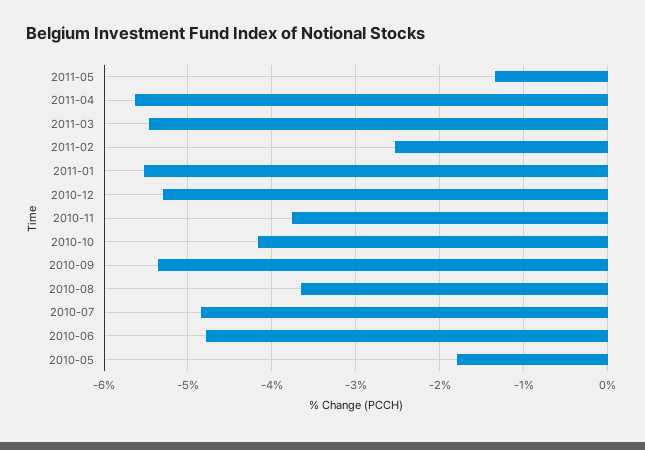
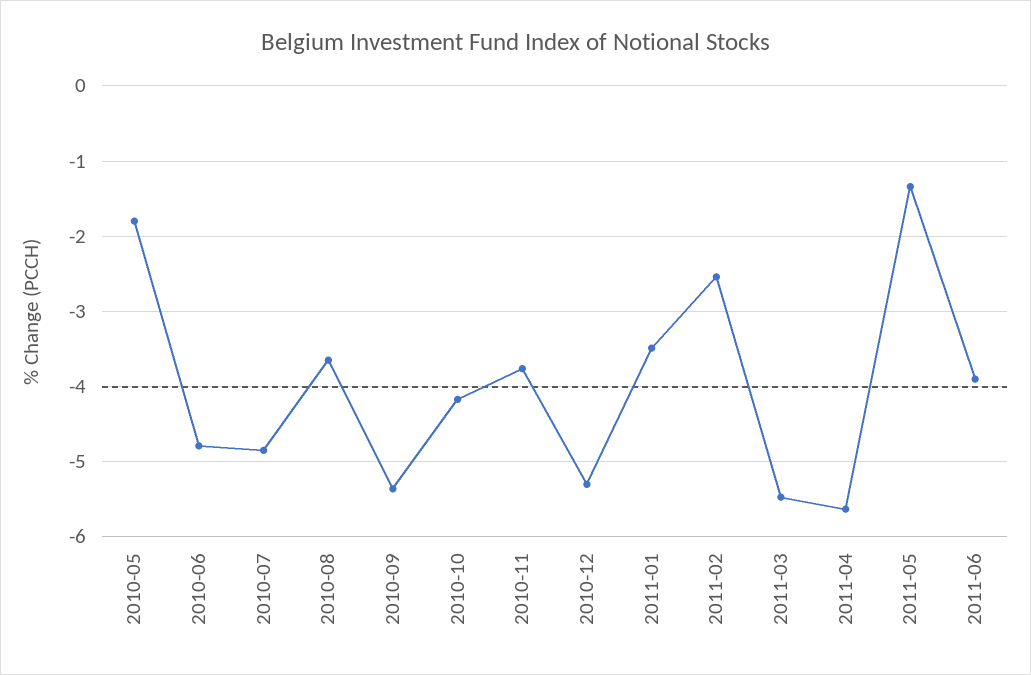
2011-01: -5.5 -> -3.5
2011-06: none -> -3.9

